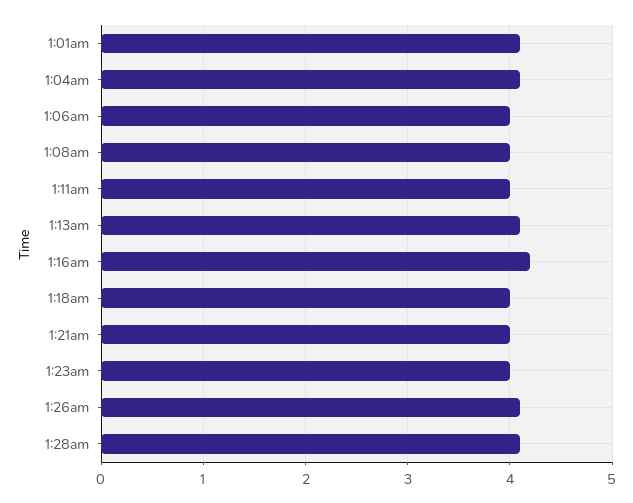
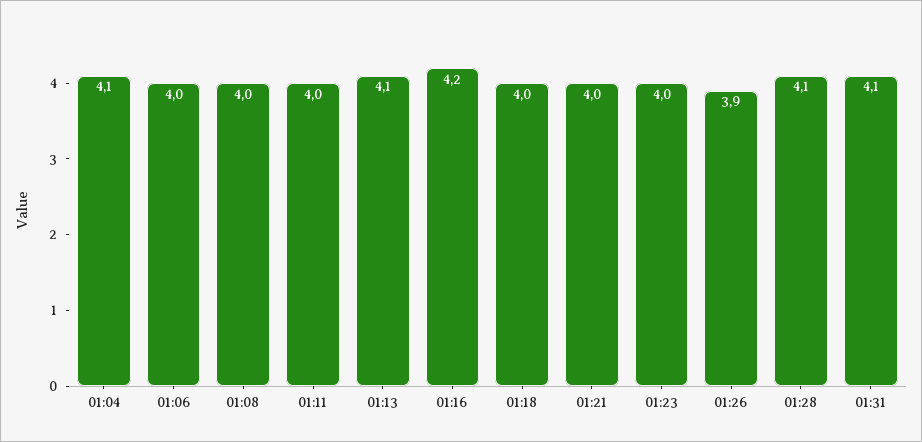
1:01am: 4.1 -> none
1:26am: 4.1 -> 3.9
01:31: none -> 4.1

